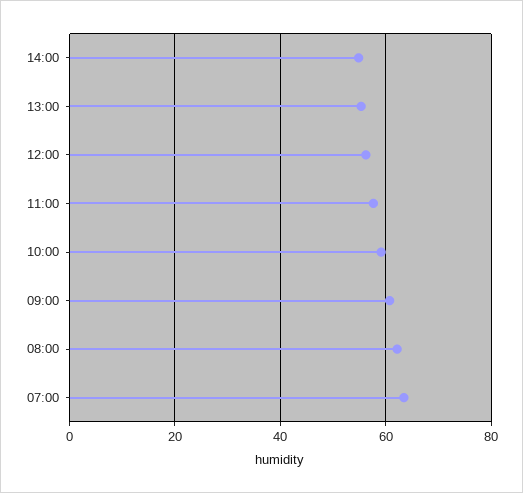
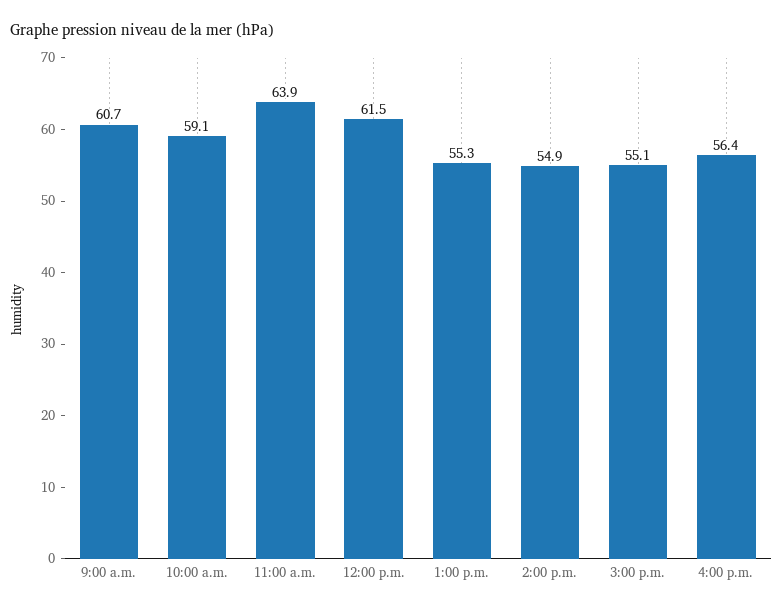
12:00: 56 -> 61.5
11:00: 58 -> 63.9
08:00: 62 -> none
07:00: 64 -> none
3:00 p.m.: none -> 55.1
4:00 p.m.: none -> 56.4

